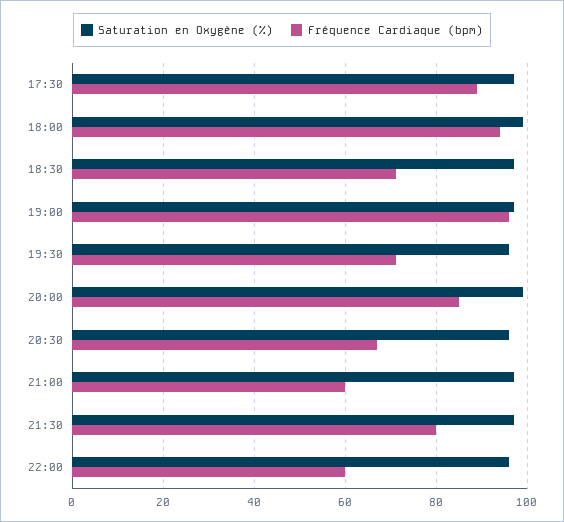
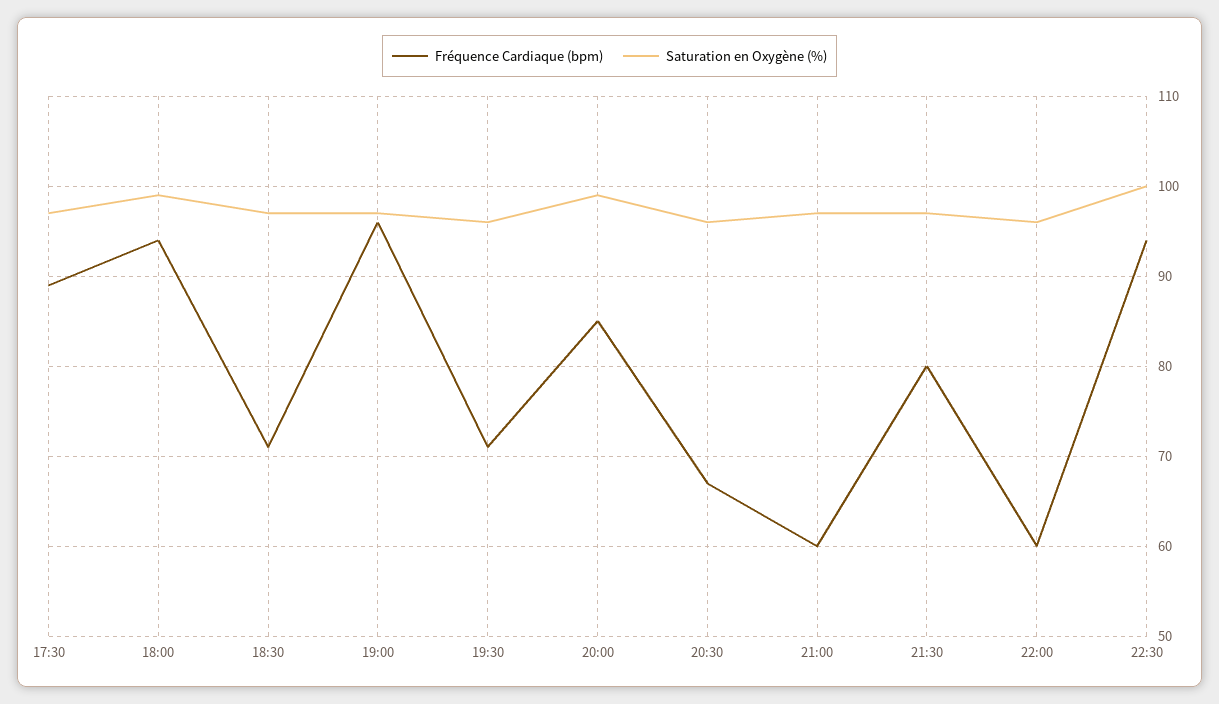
Fréquence Cardiaque (bpm), 22:30: none -> 94
Saturation en Oxygène (%), 22:30: none -> 100

